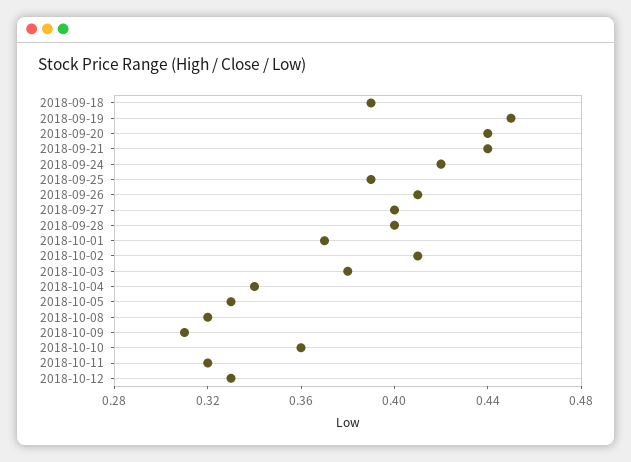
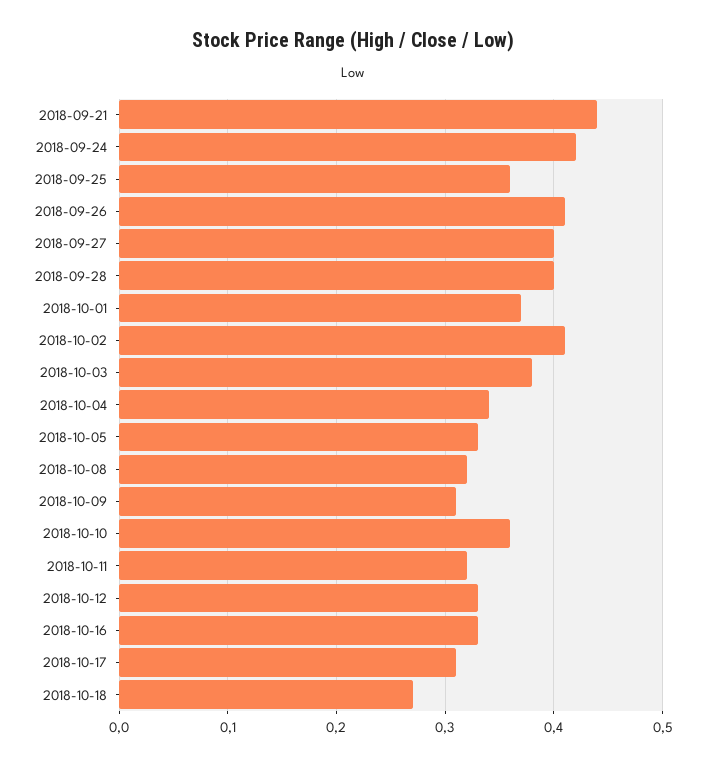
2018-09-18: 0.39 -> none
2018-09-19: 0.45 -> none
2018-09-20: 0.44 -> none
2018-09-25: 0.39 -> 0.36
2018-10-16: none -> 0.33
2018-10-17: none -> 0.31
2018-10-18: none -> 0.27

